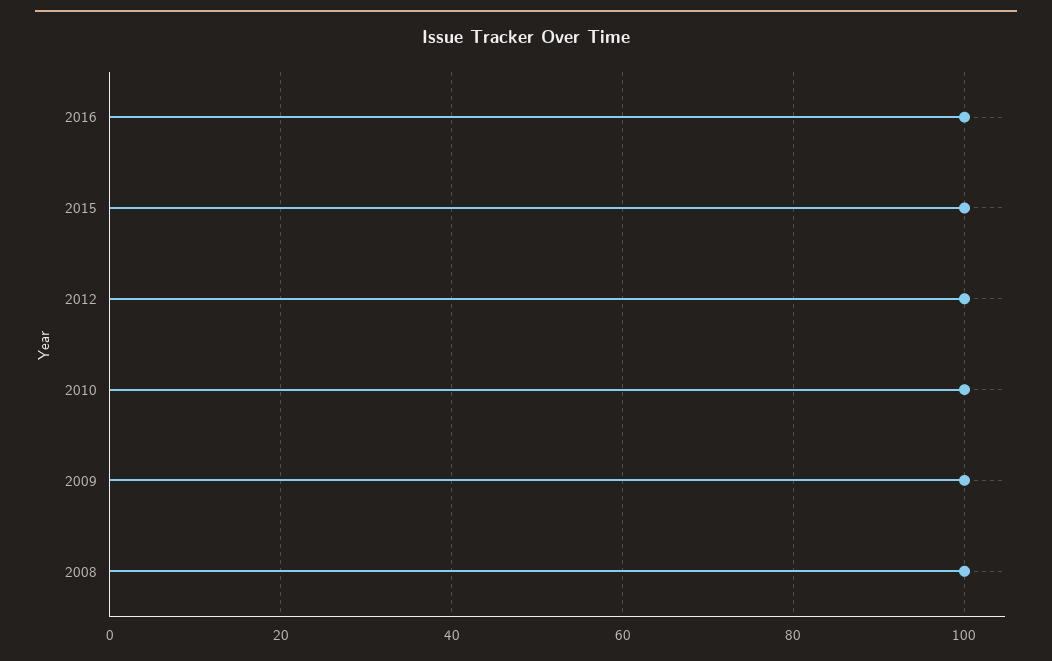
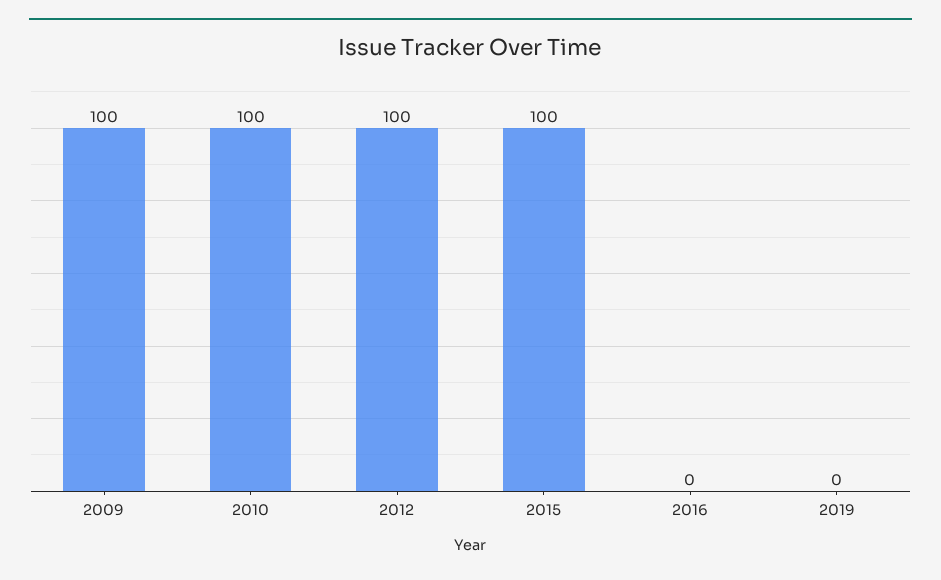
2016: 100 -> 0
2008: 100 -> none
2019: none -> 0

